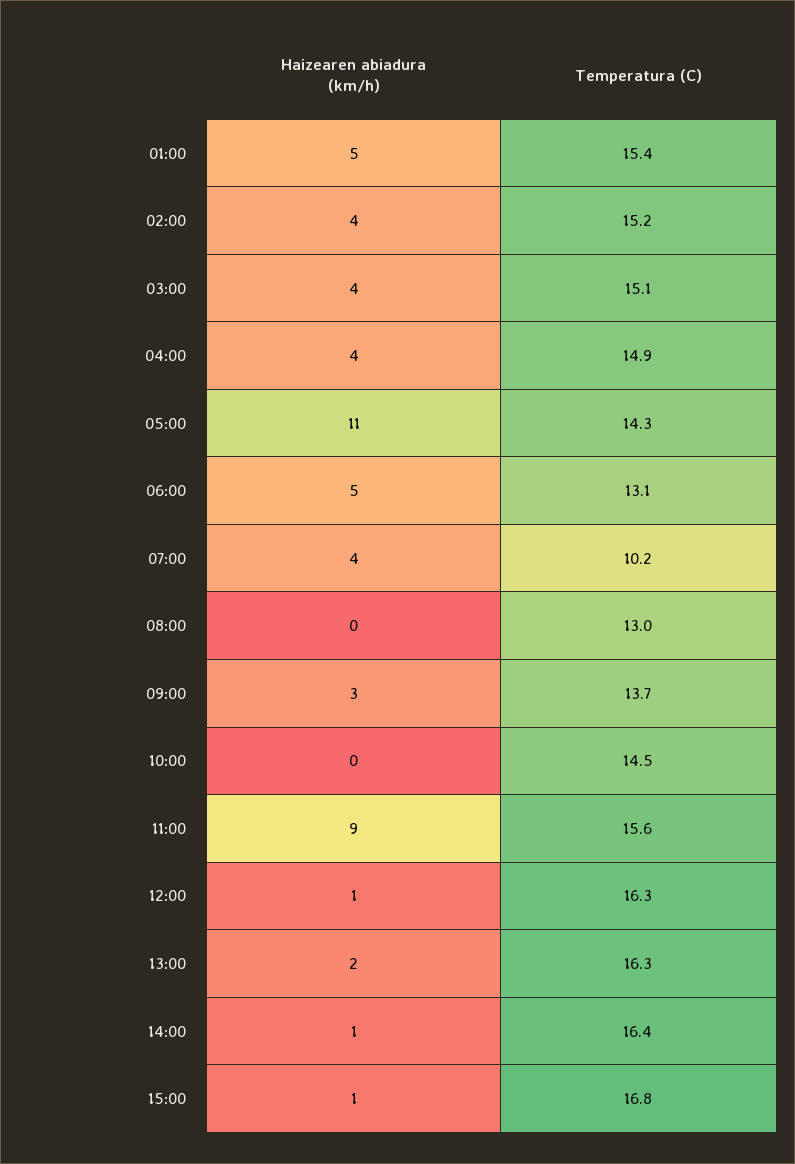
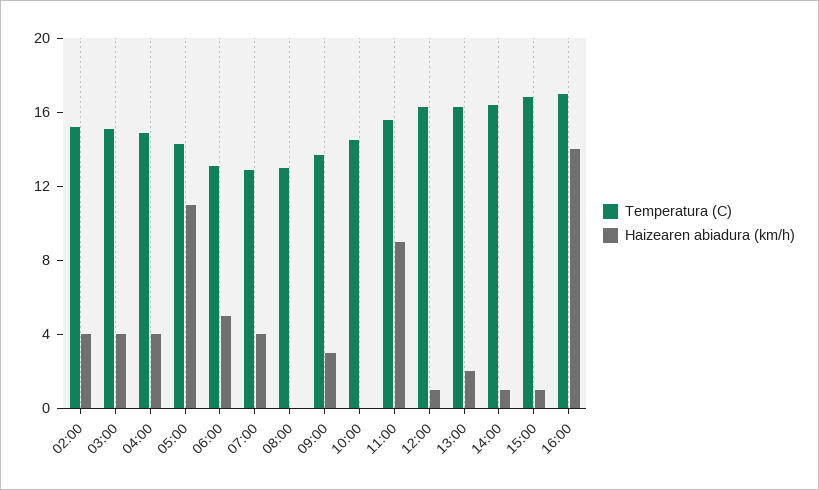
Haizearen abiadura (km/h), 01:00: 5 -> none
Temperatura (C), 01:00: 15.4 -> none
Temperatura (C), 07:00: 10.2 -> 13
Temperatura (C), 16:00: none -> 17
Haizearen abiadura (km/h), 16:00: none -> 14

